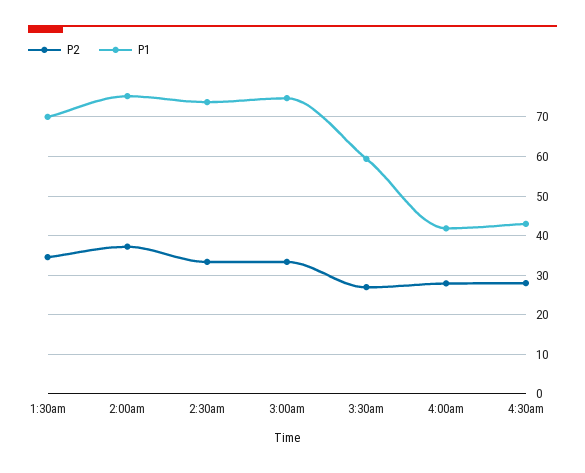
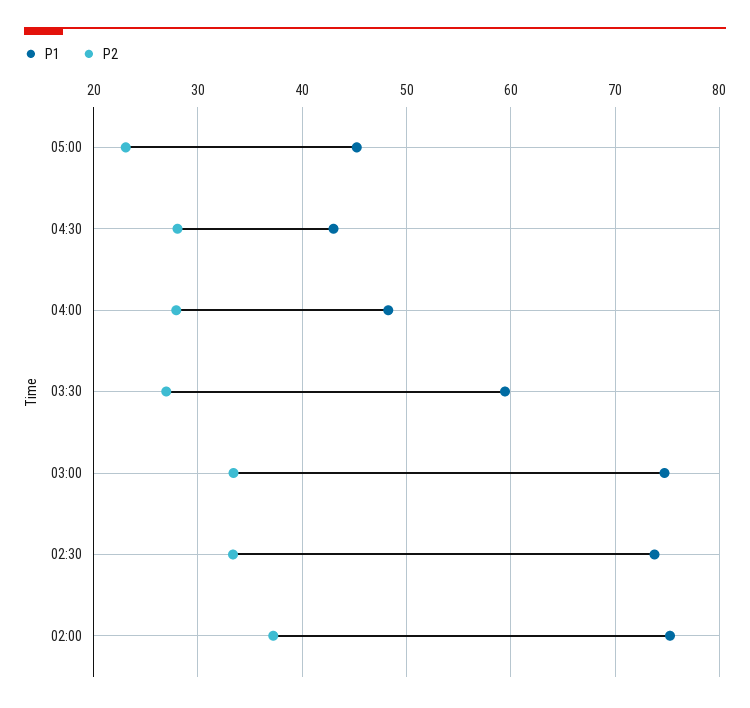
P2, 1:30am: 34 -> none
P1, 1:30am: 70 -> none
P1, 4:00am: 42 -> 48
P1, 05:00: none -> 45
P2, 05:00: none -> 23

